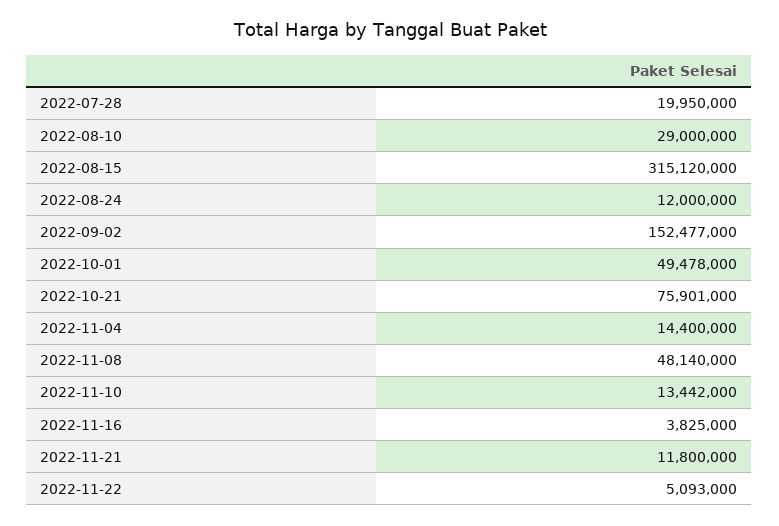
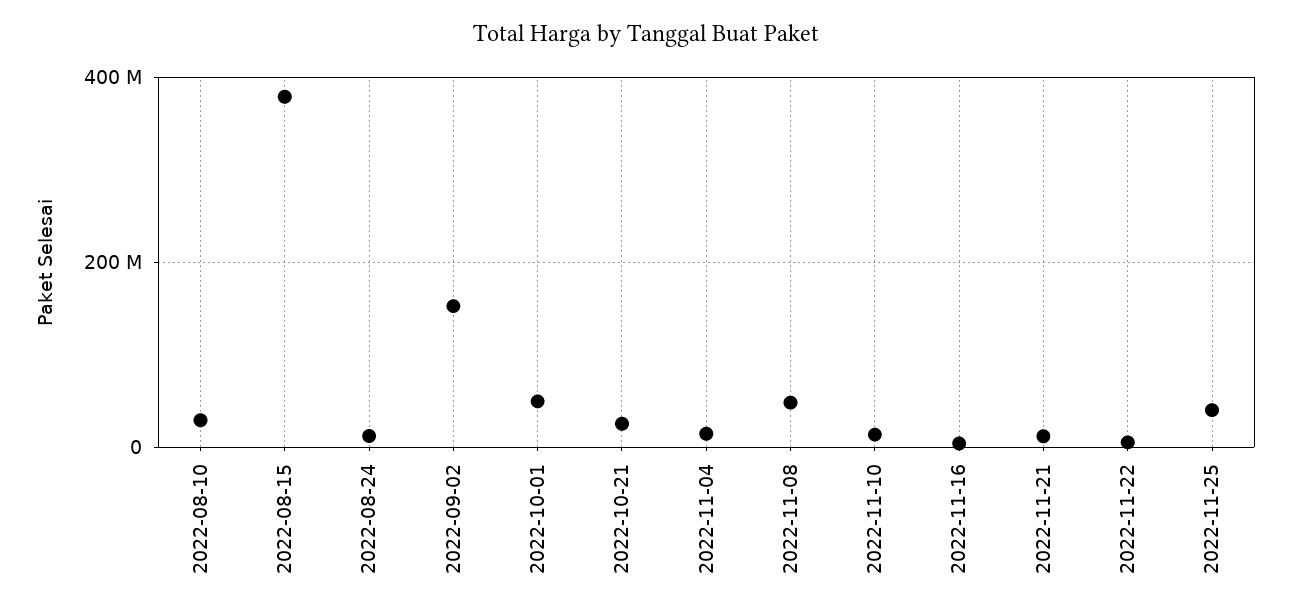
2022-07-28: 19950000 -> none
2022-08-15: 315120000 -> 380000000
2022-10-21: 75901000 -> 20000000
2022-11-25: none -> 40000000

